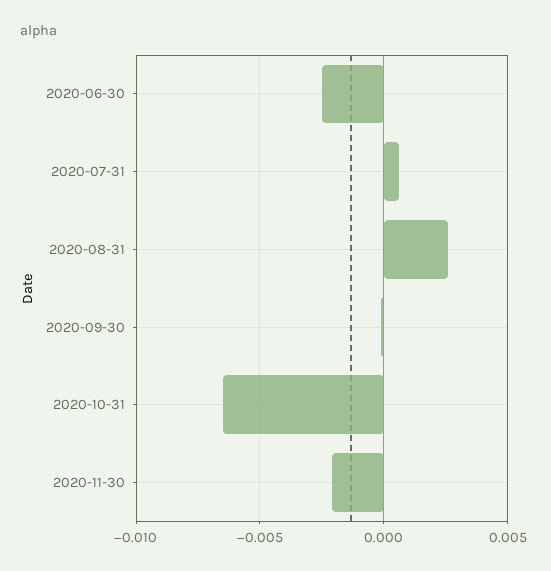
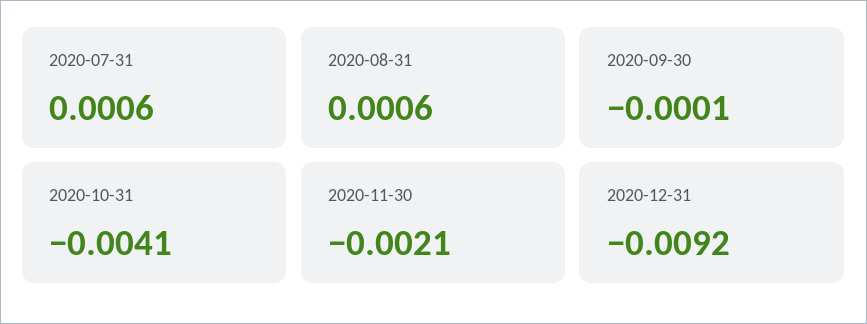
2020-06-30: -0.0025 -> none
2020-08-31: 0.0025 -> 0.0006
2020-10-31: -0.0065 -> -0.0041
2020-12-31: none -> -0.0092

